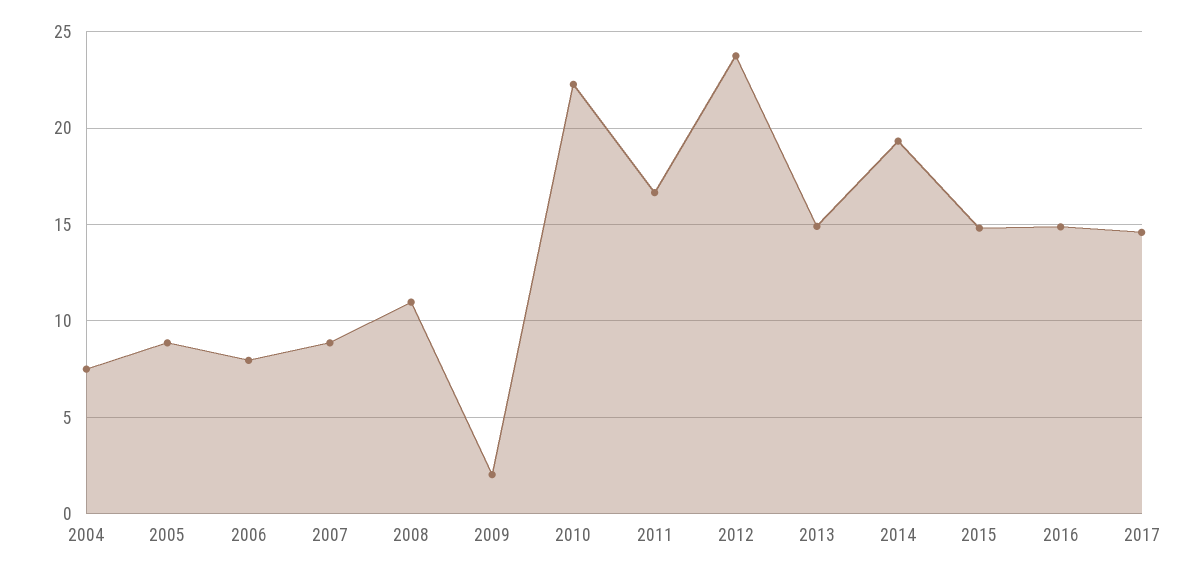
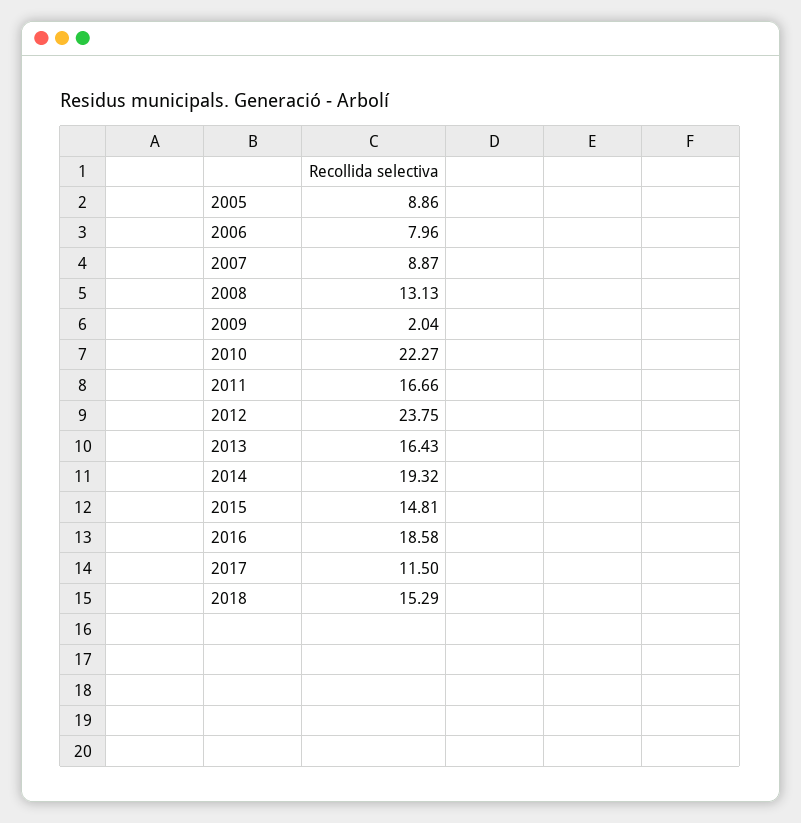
2004: 7.5 -> none
2008: 11 -> 13.13
2013: 15 -> 16.43
2016: 15 -> 18.58
2017: 14.5 -> 11.5
2018: none -> 15.29

